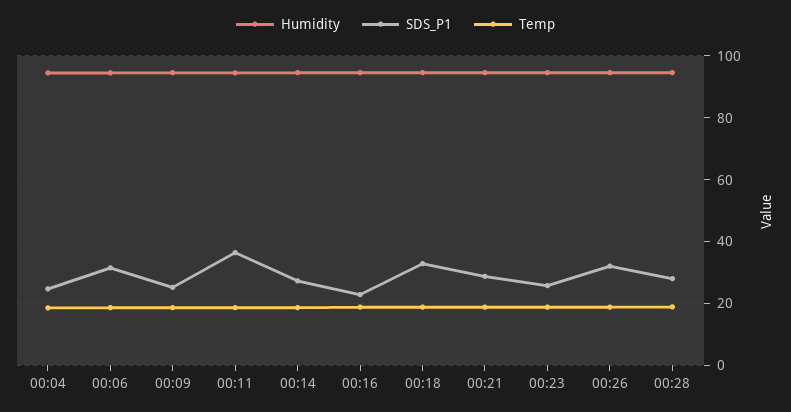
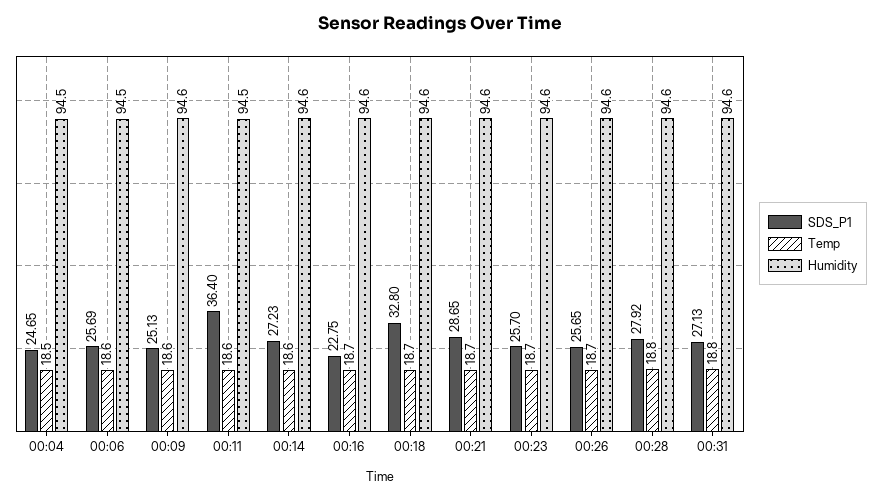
SDS_P1, 00:06: 32 -> 25.69
SDS_P1, 00:26: 32 -> 25.65
SDS_P1, 00:31: none -> 27.13
Temp, 00:31: none -> 18.8
Humidity, 00:31: none -> 94.6

